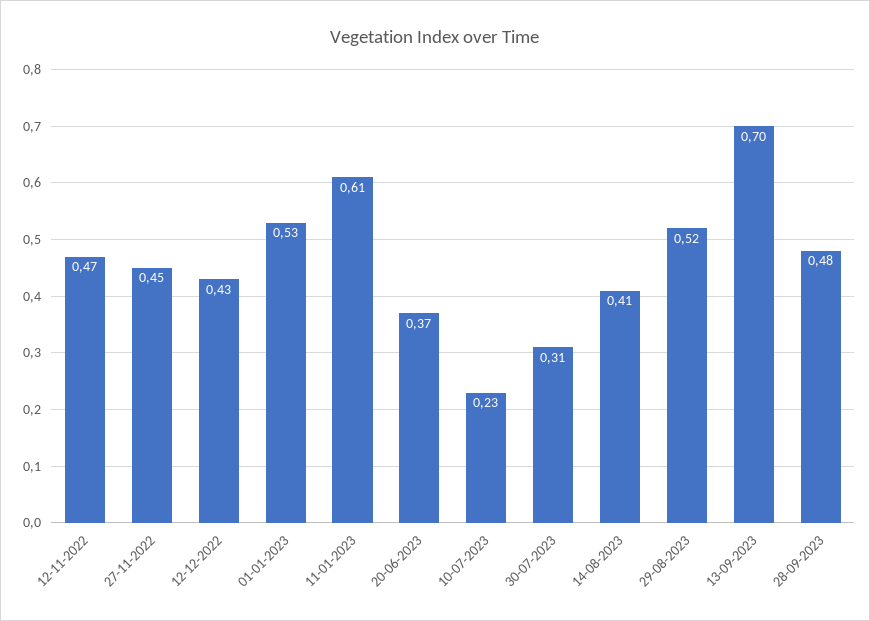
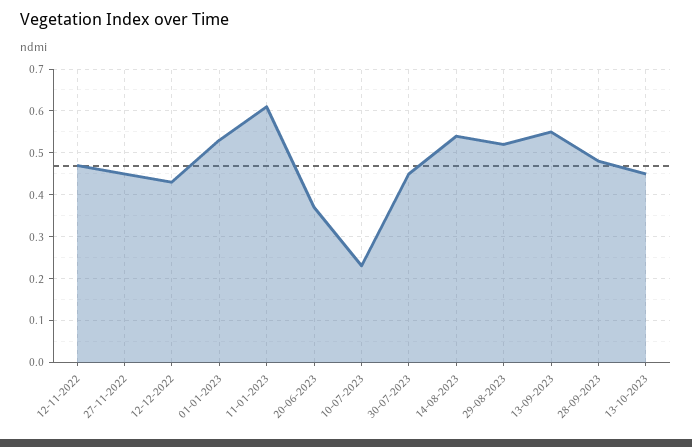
30-07-2023: 0.31 -> 0.45
14-08-2023: 0.41 -> 0.55
13-09-2023: 0.7 -> 0.55
13-10-2023: none -> 0.45

